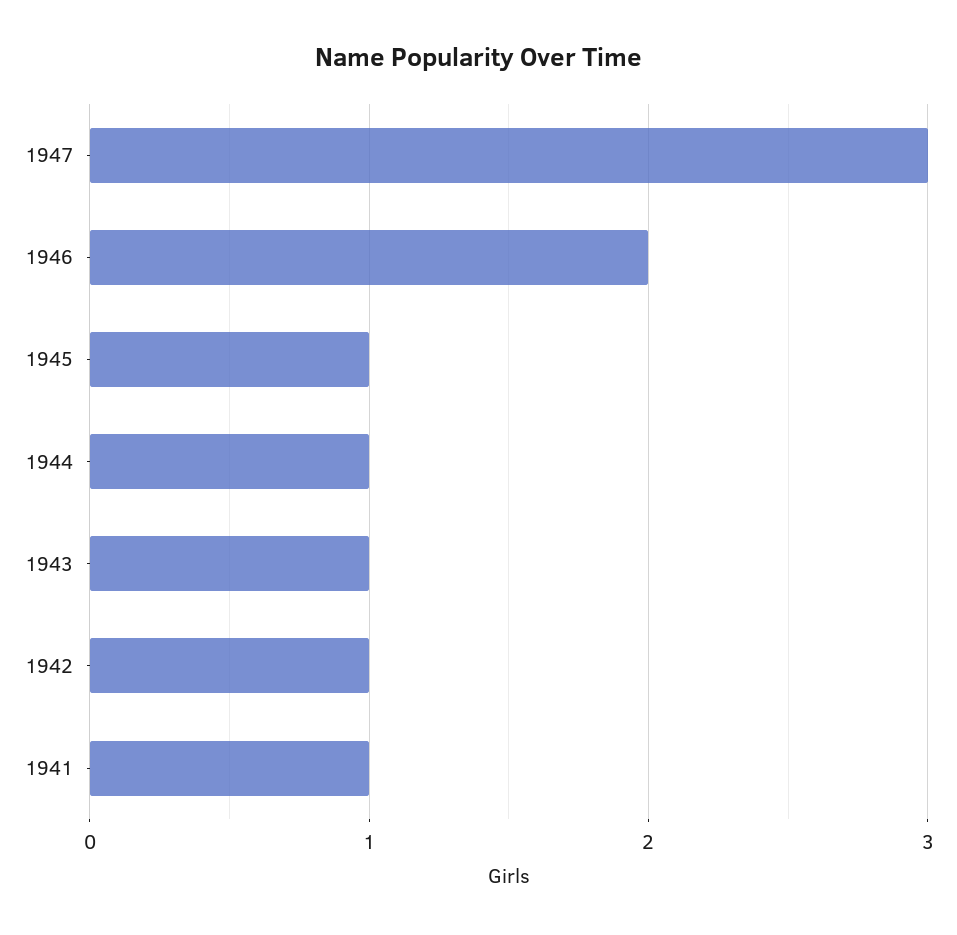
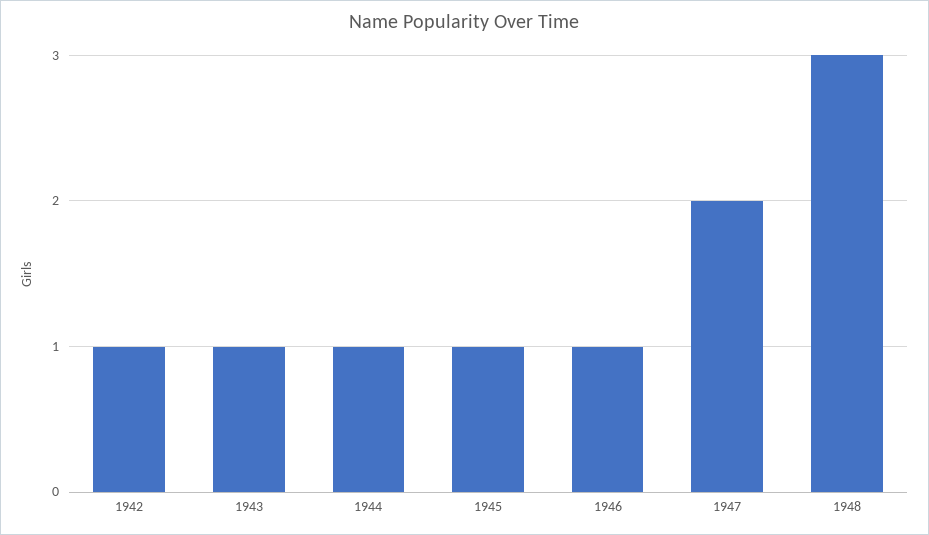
1947: 3 -> 2
1946: 2 -> 1
1941: 1 -> none
1948: none -> 3

